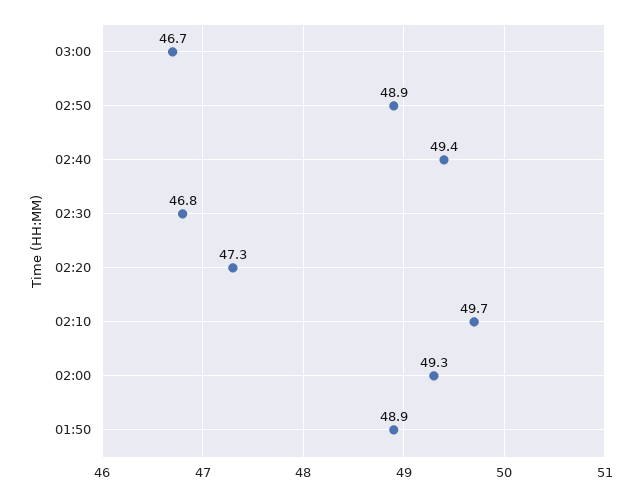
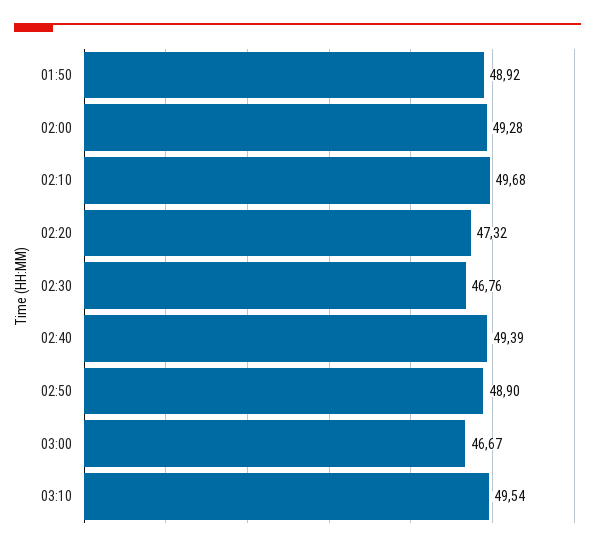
03:10: none -> 49.54

